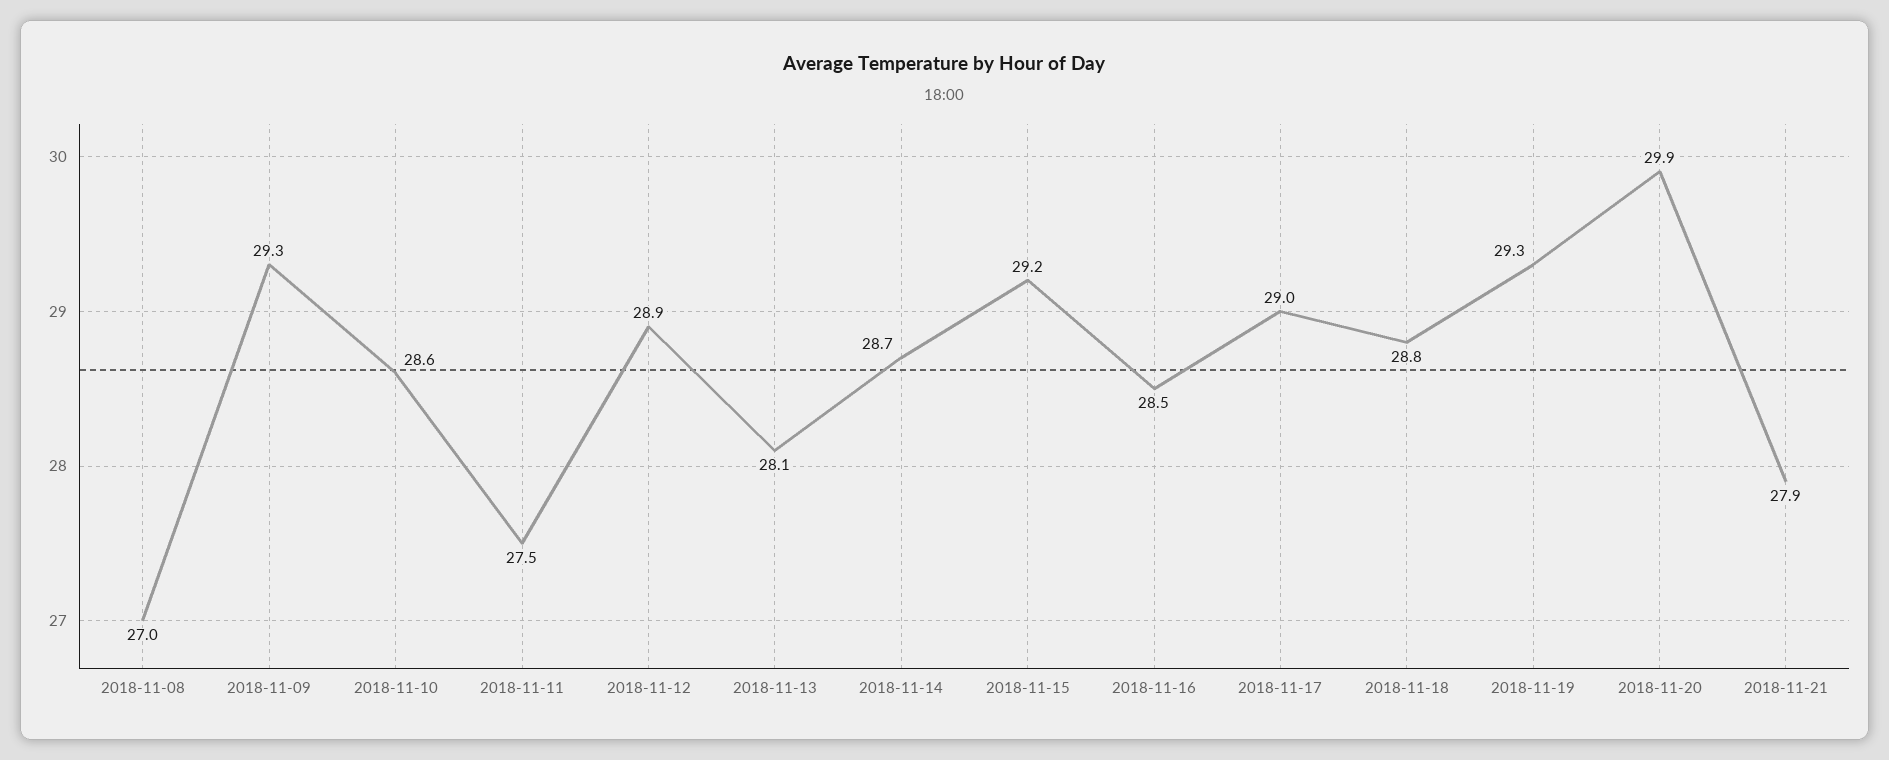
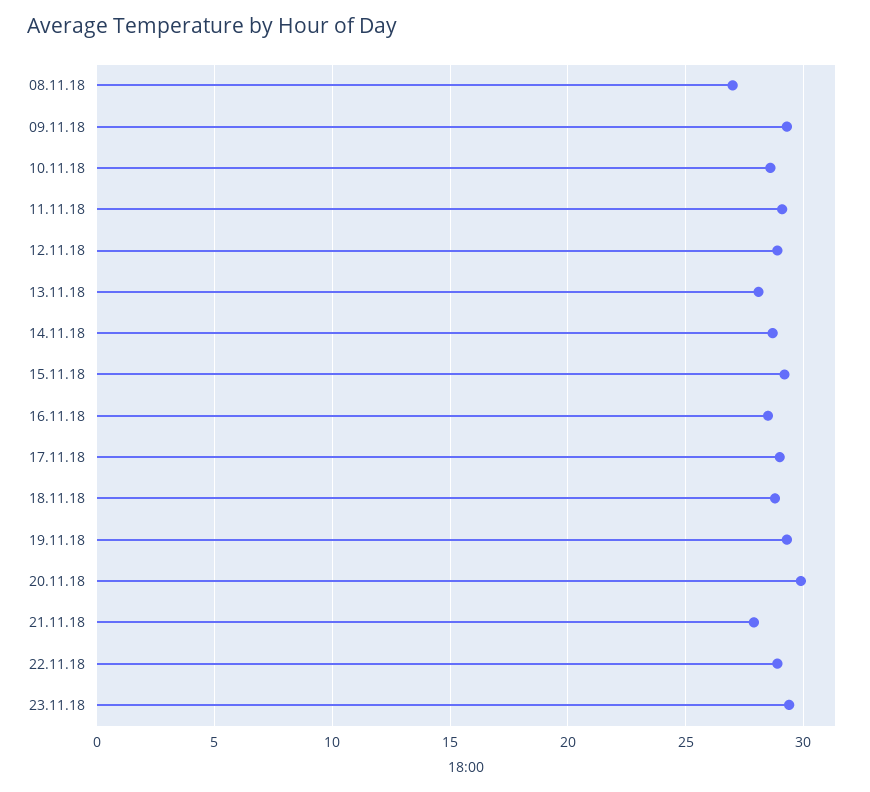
2018-11-11: 27.5 -> 29
22.11.18: none -> 29
23.11.18: none -> 29.5

